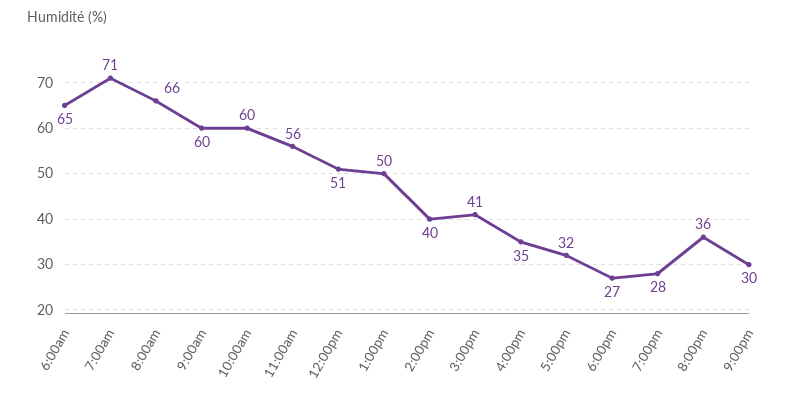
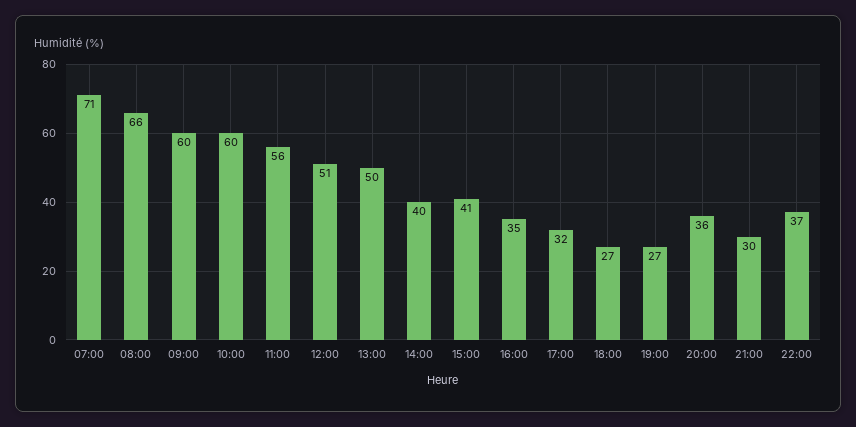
6:00am: 65 -> none
7:00pm: 28 -> 27
22:00: none -> 37

